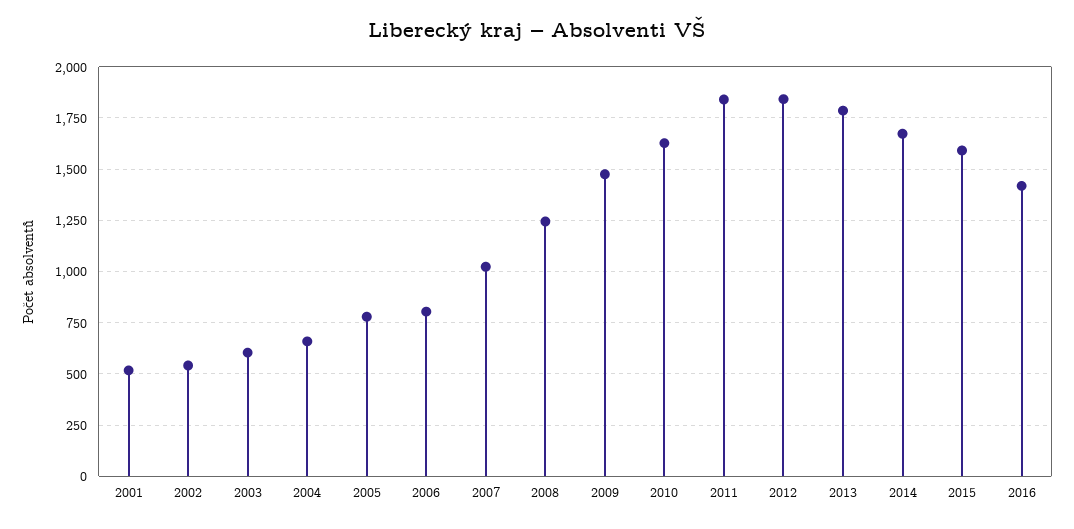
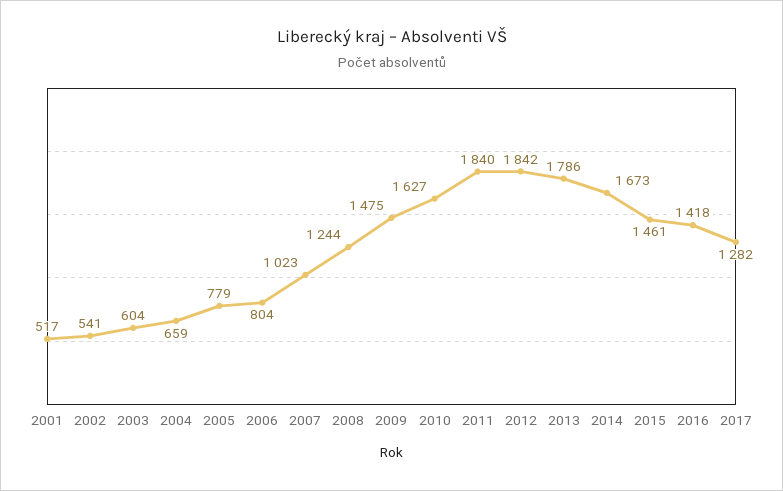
2015: 1600 -> 1461
2017: none -> 1282

